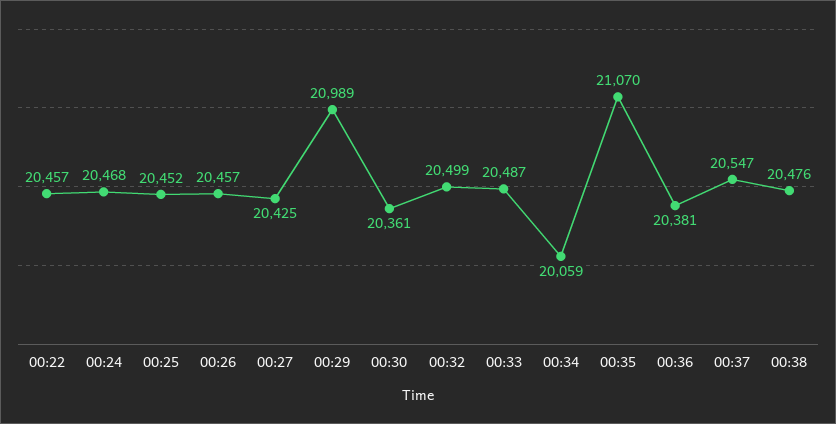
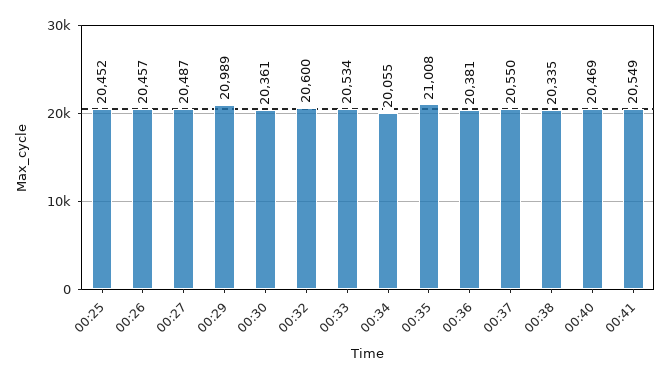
00:22: 20457 -> none
00:24: 20468 -> none
00:27: 20425 -> 20487
00:32: 20499 -> 20600
00:33: 20487 -> 20534
00:34: 20059 -> 20055
00:35: 21070 -> 21008
00:37: 20547 -> 20550
00:38: 20476 -> 20335
00:40: none -> 20469
00:41: none -> 20549

